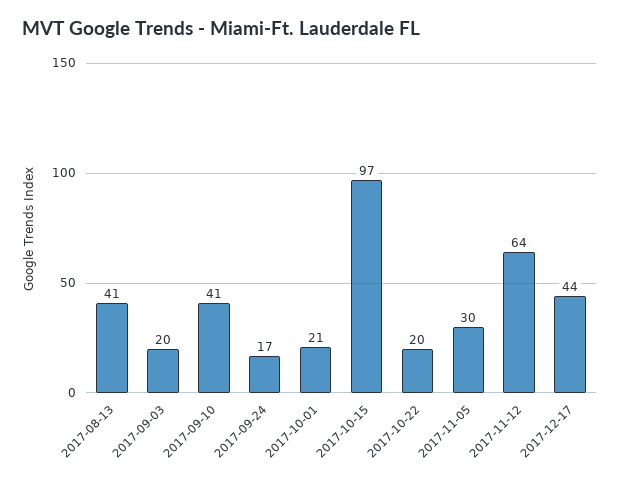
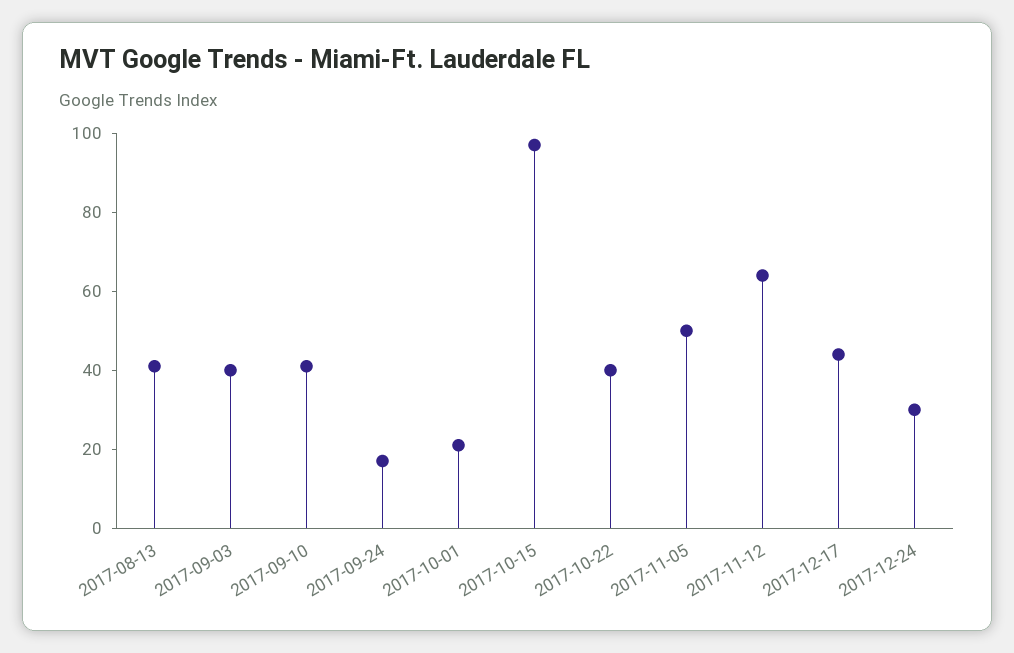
2017-09-03: 20 -> 40
2017-10-22: 20 -> 40
2017-11-05: 30 -> 50
2017-12-24: none -> 30

